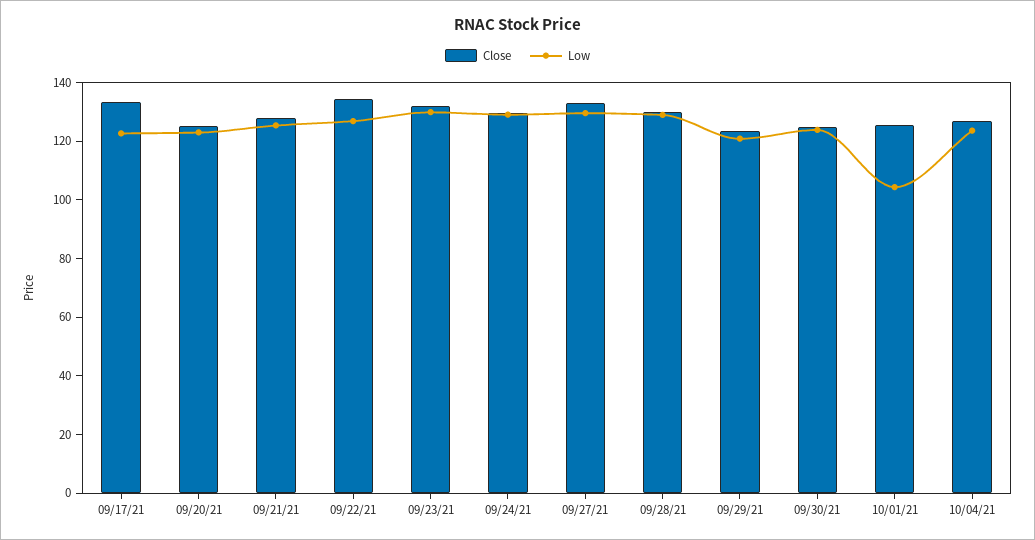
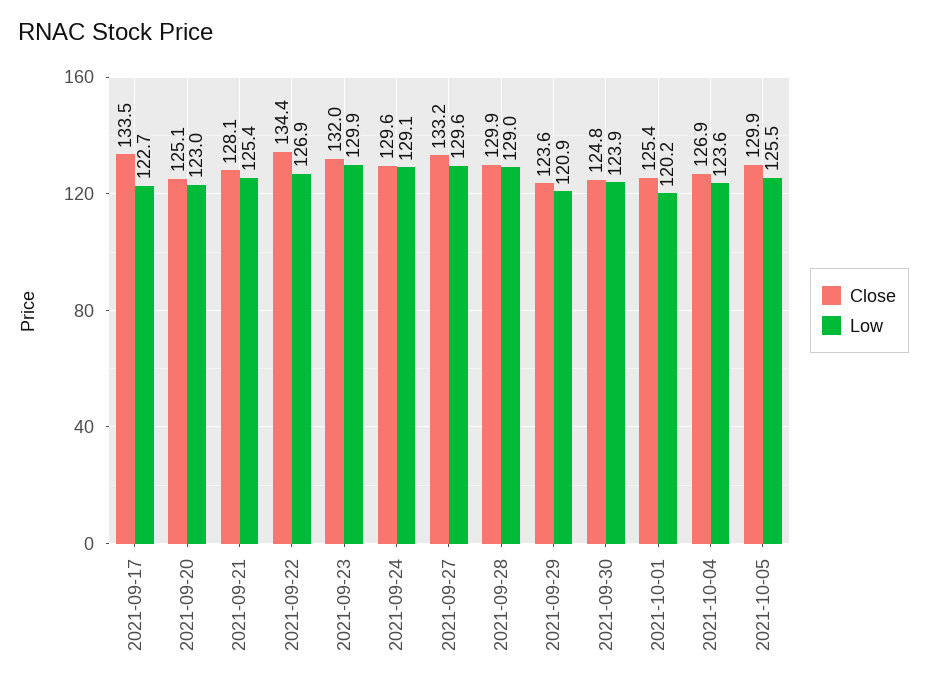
Low, 10/01/21: 105 -> 120.2
Close, 2021-10-05: none -> 129.9
Low, 2021-10-05: none -> 125.5

